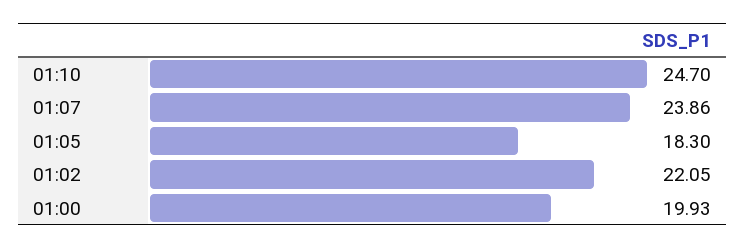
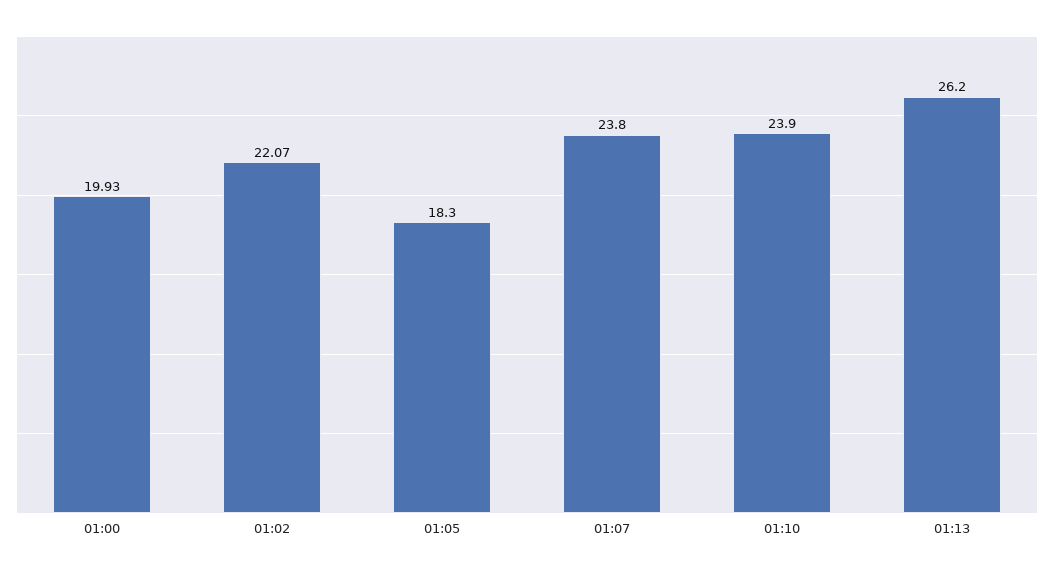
01:10: 24.7 -> 23.9
01:07: 23.86 -> 23.8
01:02: 22.05 -> 22.07
01:13: none -> 26.2

